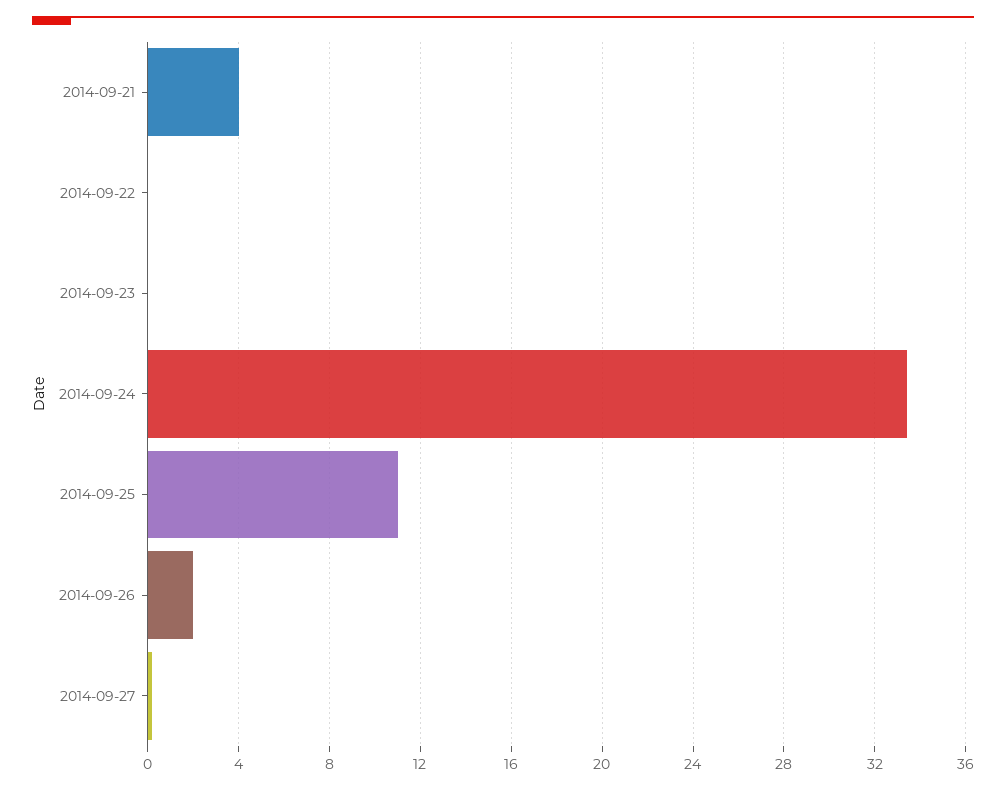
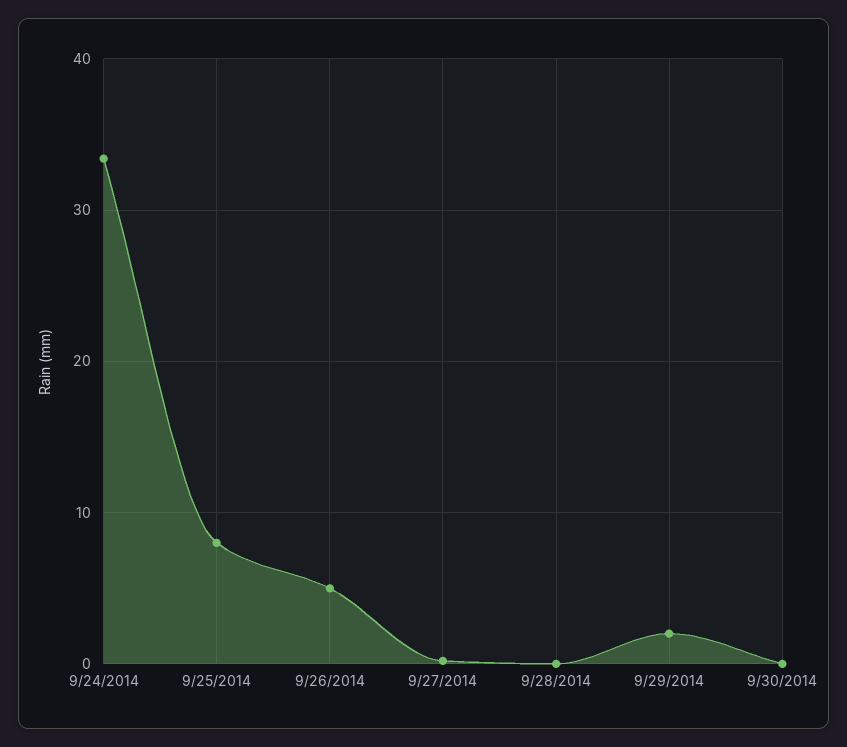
2014-09-21: 4 -> none
2014-09-22: 0 -> none
2014-09-23: 0 -> none
2014-09-25: 11 -> 8
2014-09-26: 2 -> 5
9/28/2014: none -> 0
9/29/2014: none -> 2
9/30/2014: none -> 0

